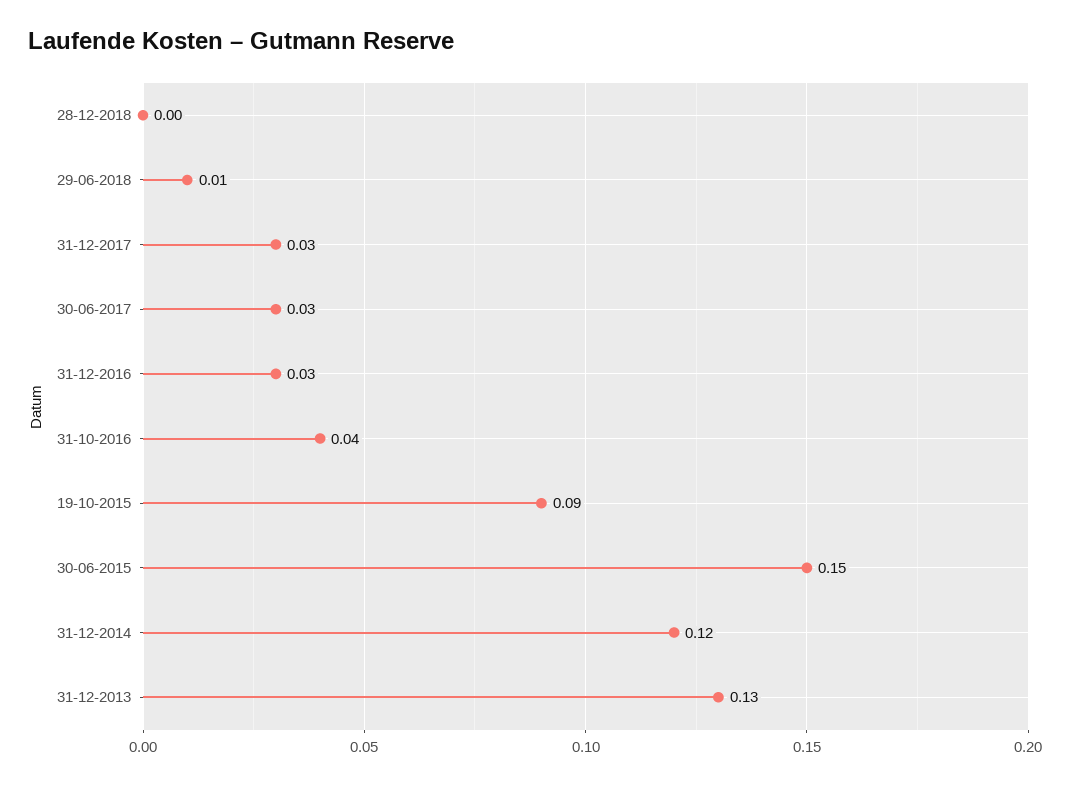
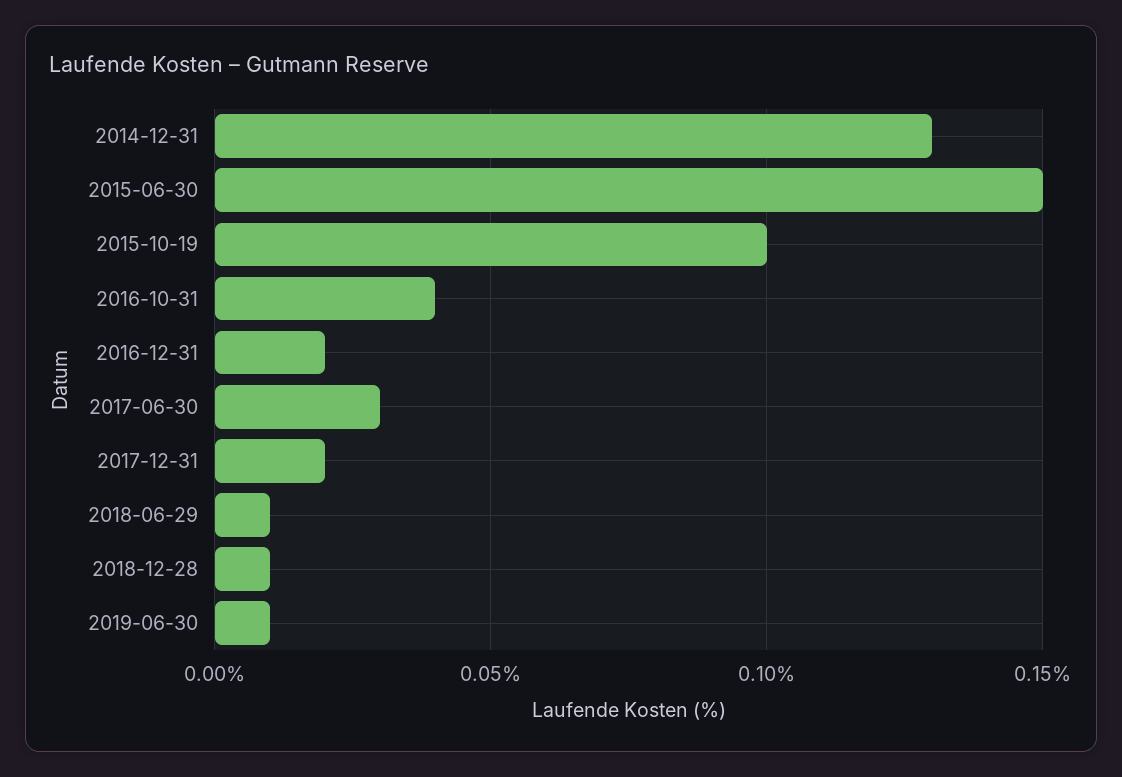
28-12-2018: 0 -> 0.01
31-12-2017: 0.03 -> 0.02
31-12-2016: 0.03 -> 0.02
19-10-2015: 0.09 -> 0.1
31-12-2014: 0.12 -> 0.13
31-12-2013: 0.13 -> none
2019-06-30: none -> 0.01

